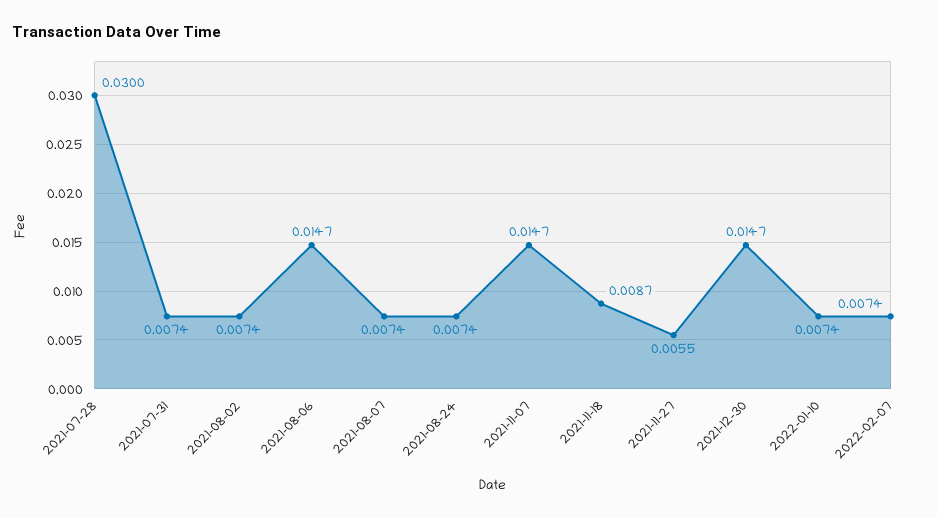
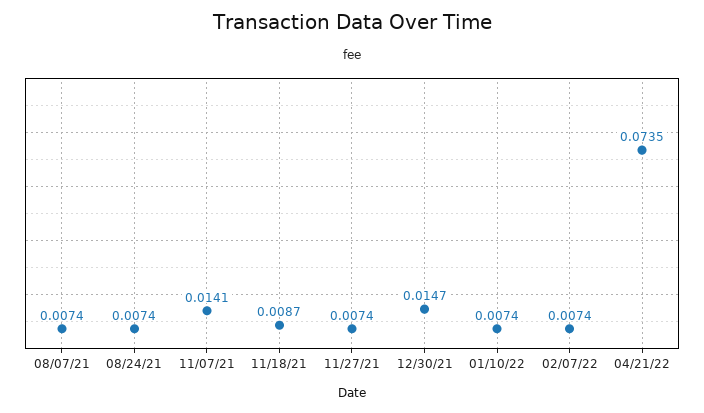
2021-07-28: 0.03 -> none
2021-07-31: 0.0074 -> none
2021-08-02: 0.0074 -> none
2021-08-06: 0.0147 -> none
2021-11-07: 0.0147 -> 0.0141
2021-11-27: 0.0055 -> 0.0074
04/21/22: none -> 0.0735

